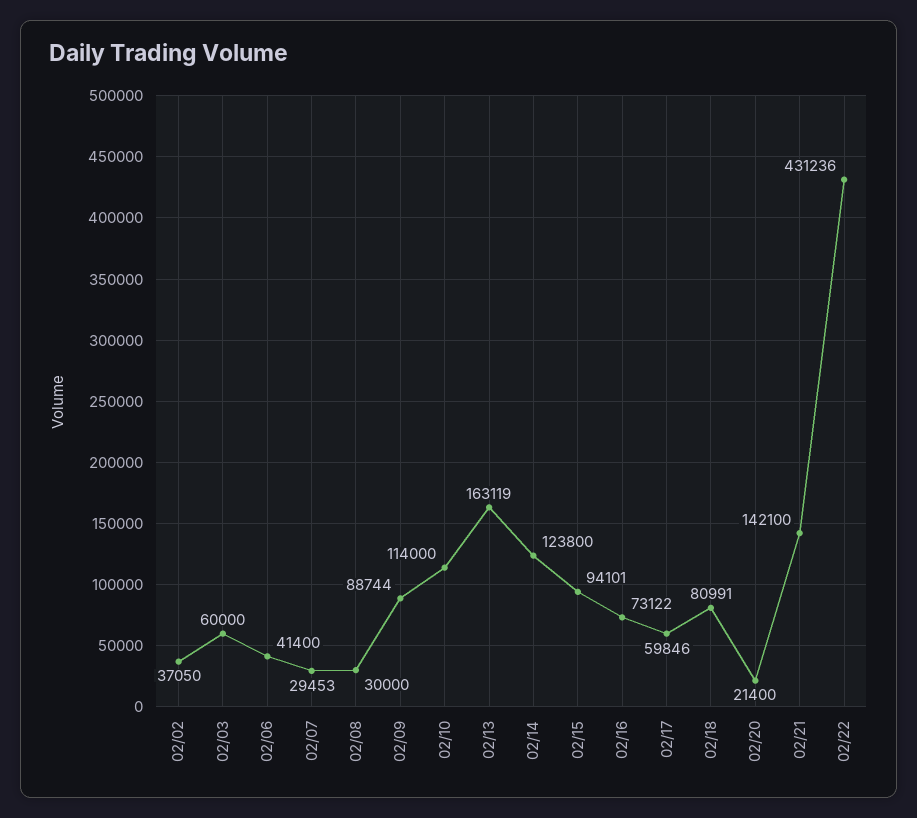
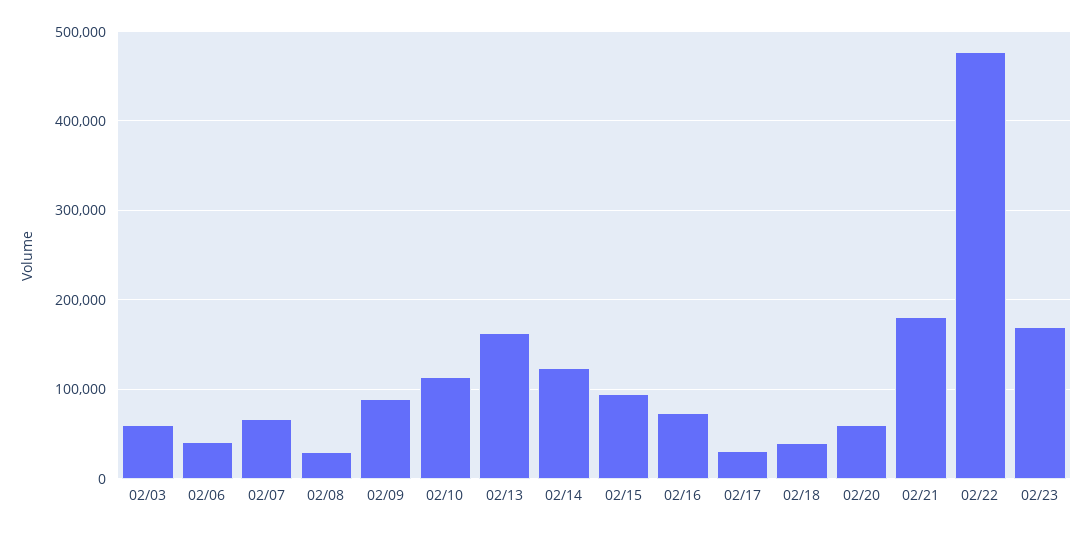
02/02: 37050 -> none
02/07: 29453 -> 70000
02/17: 59846 -> 30000
02/18: 80991 -> 40000
02/20: 21400 -> 60000
02/21: 142100 -> 180000
02/22: 431236 -> 480000
02/23: none -> 170000

